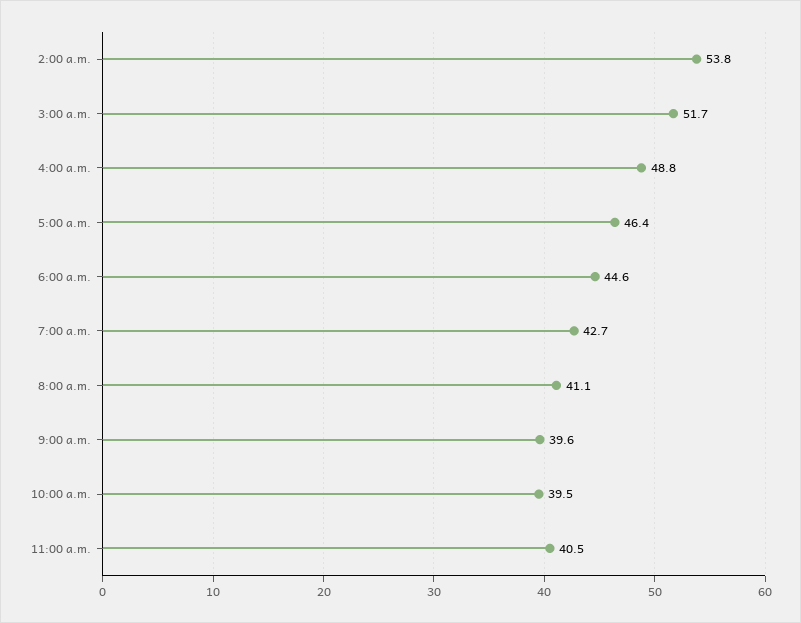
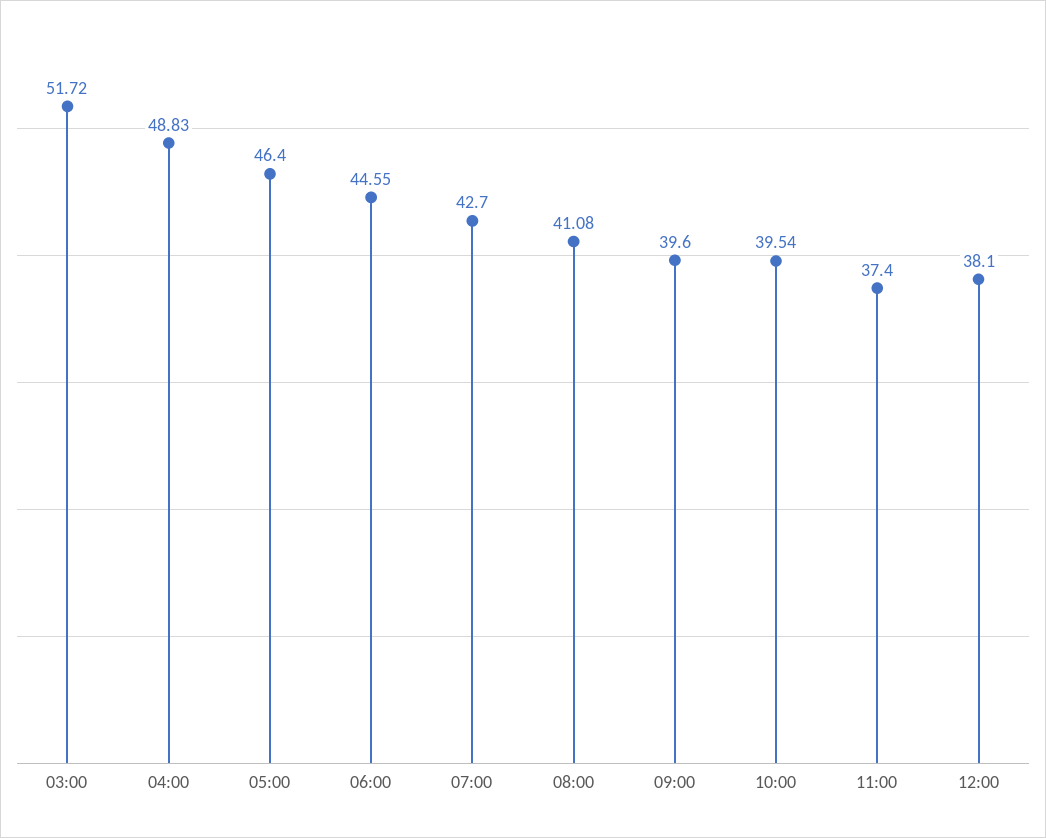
2:00 a.m.: 53.8 -> none
11:00 a.m.: 40.5 -> 37.4
12:00: none -> 38.1

